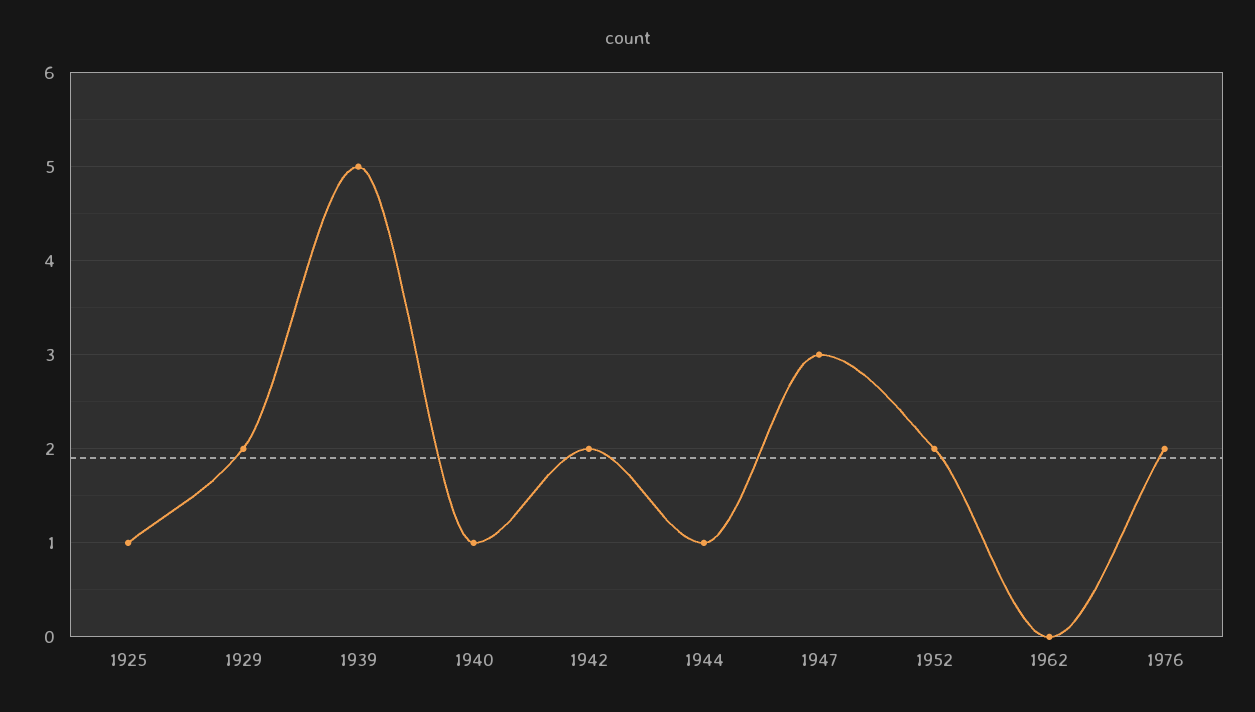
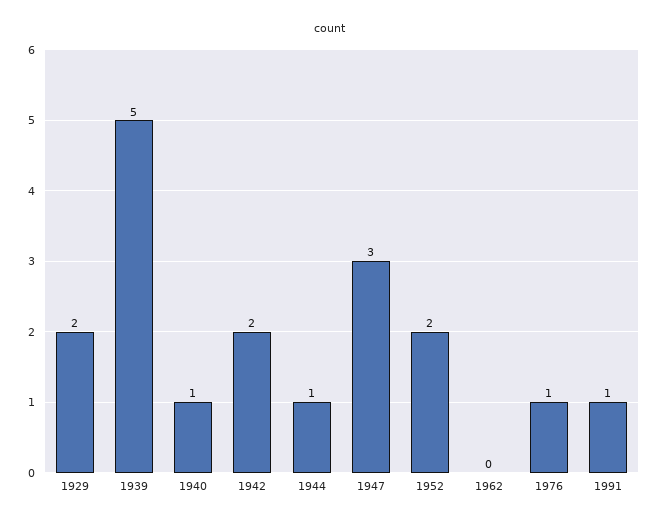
1925: 1 -> none
1976: 2 -> 1
1991: none -> 1

